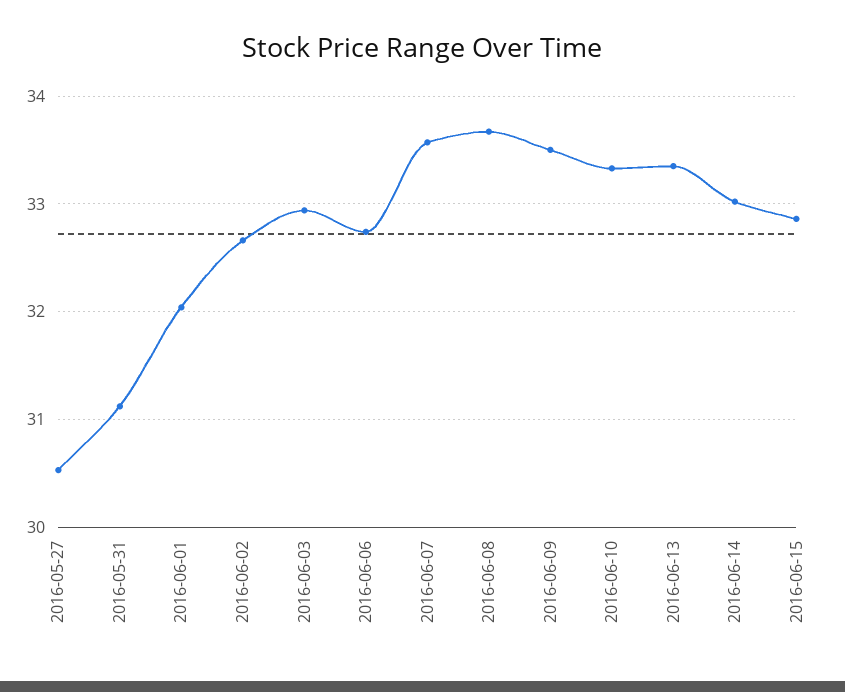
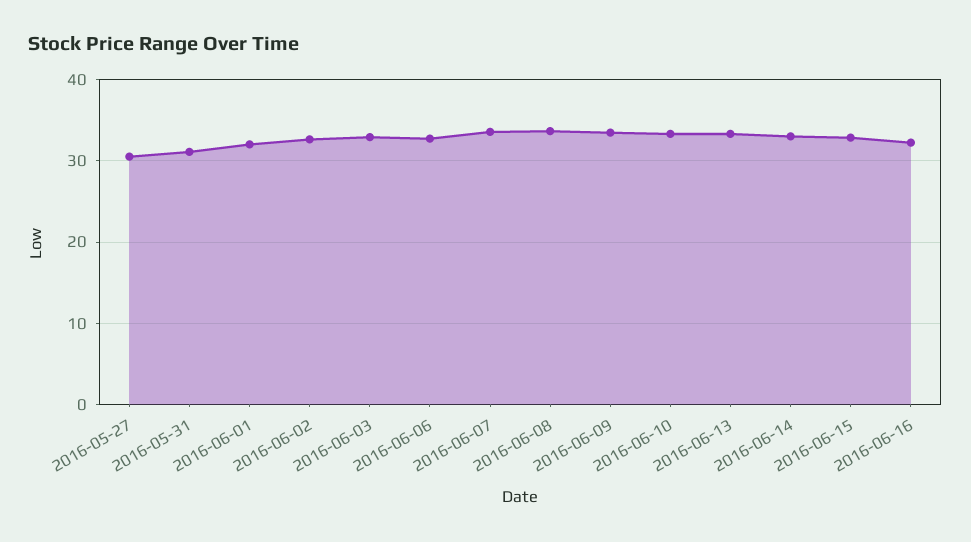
2016-06-16: none -> 32

